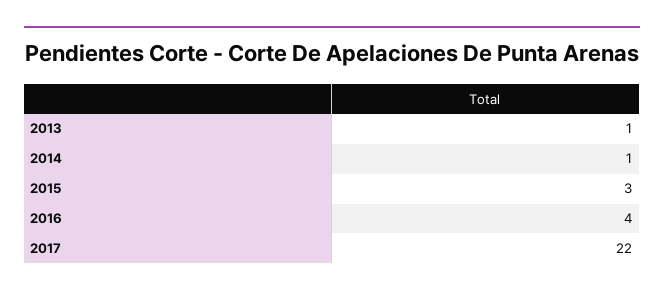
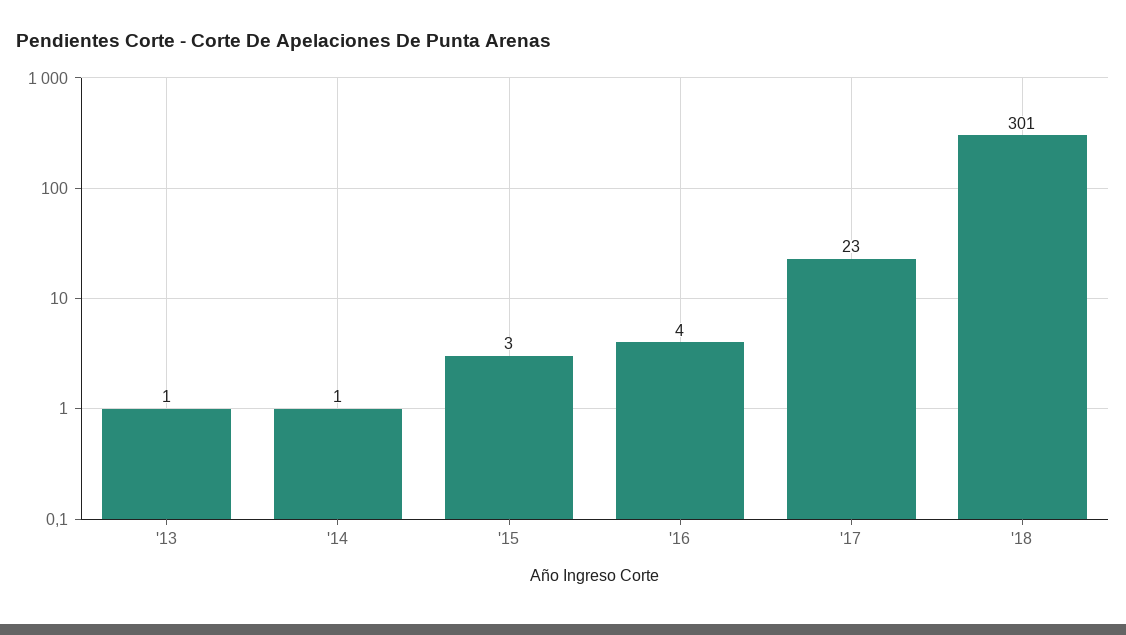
2017: 22 -> 23
'18: none -> 301

